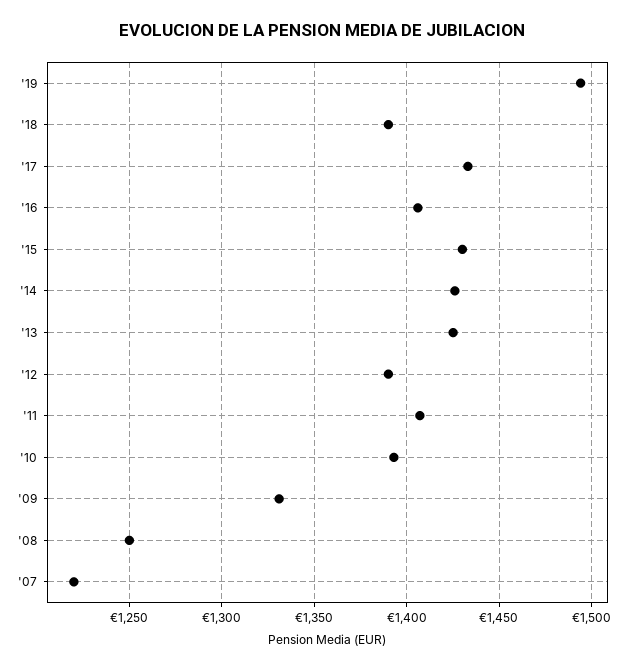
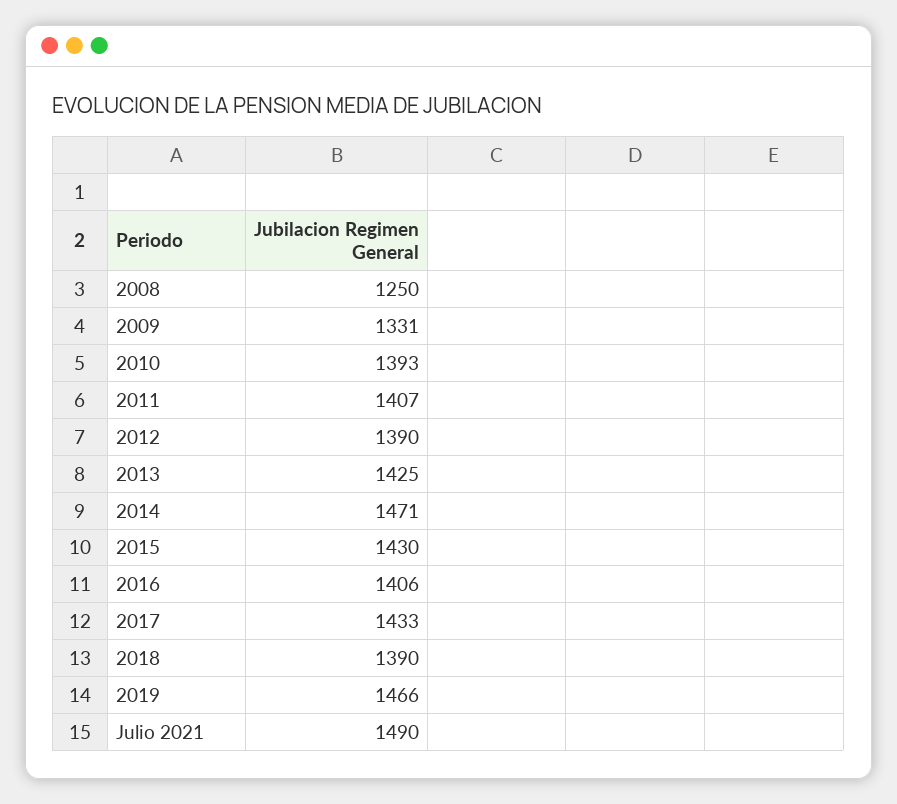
'19: 1495 -> 1466
'14: 1425 -> 1471
'07: 1220 -> none
Julio 2021: none -> 1490

